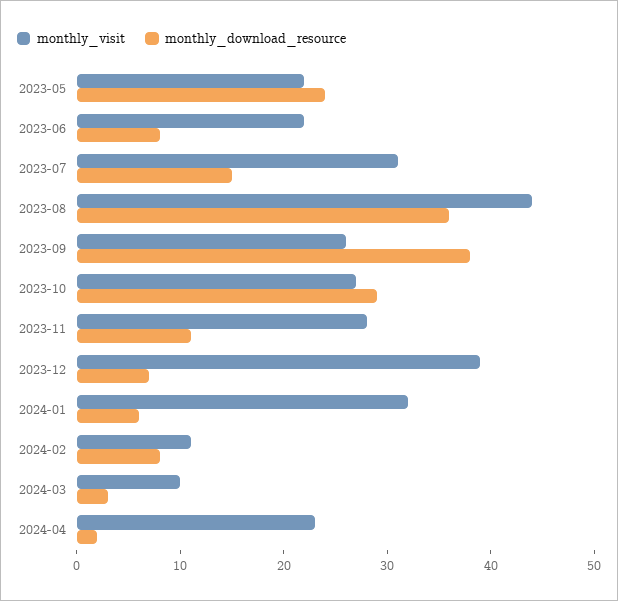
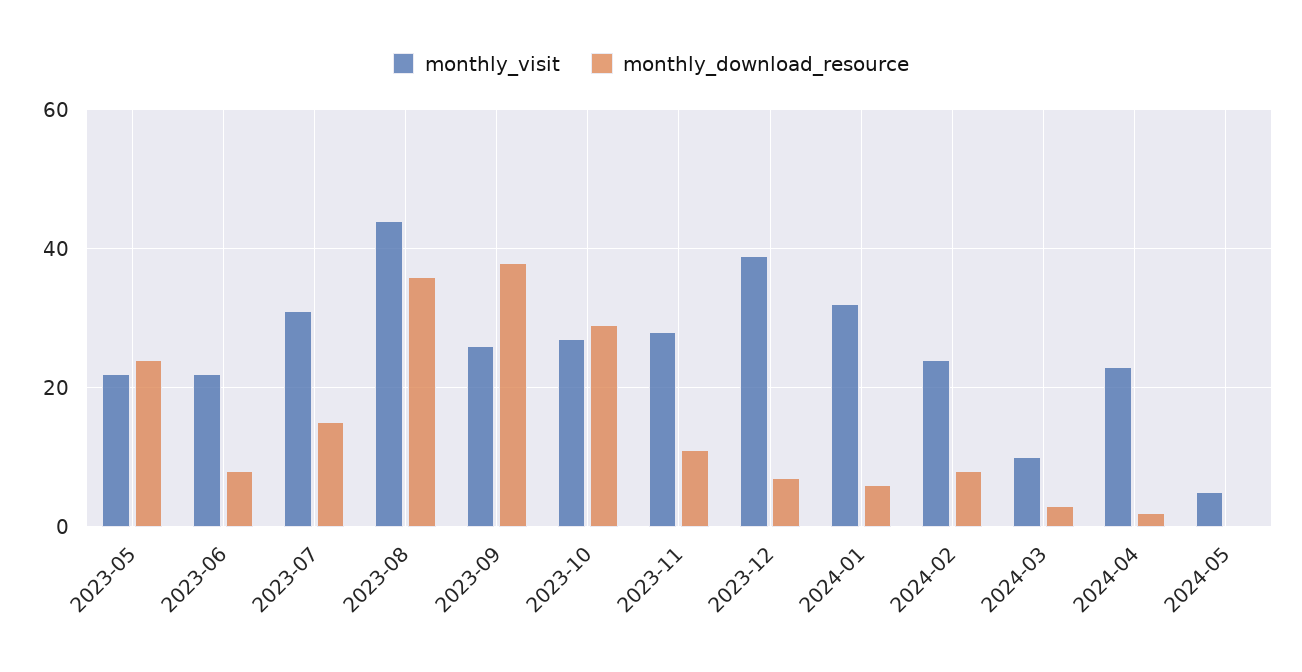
monthly_visit, 2024-02: 11 -> 25
monthly_visit, 2024-05: none -> 5
monthly_download_resource, 2024-05: none -> 0

